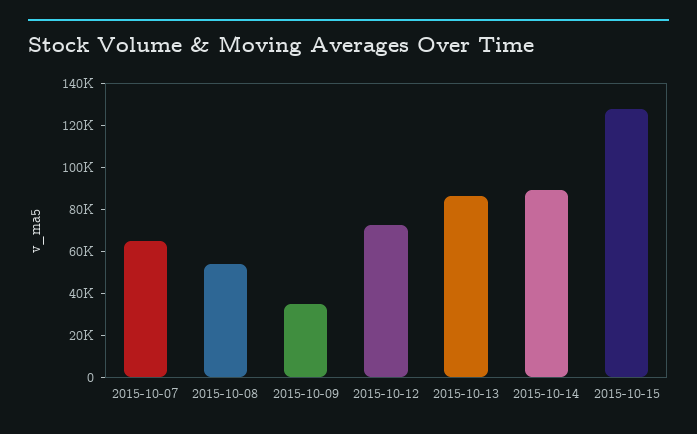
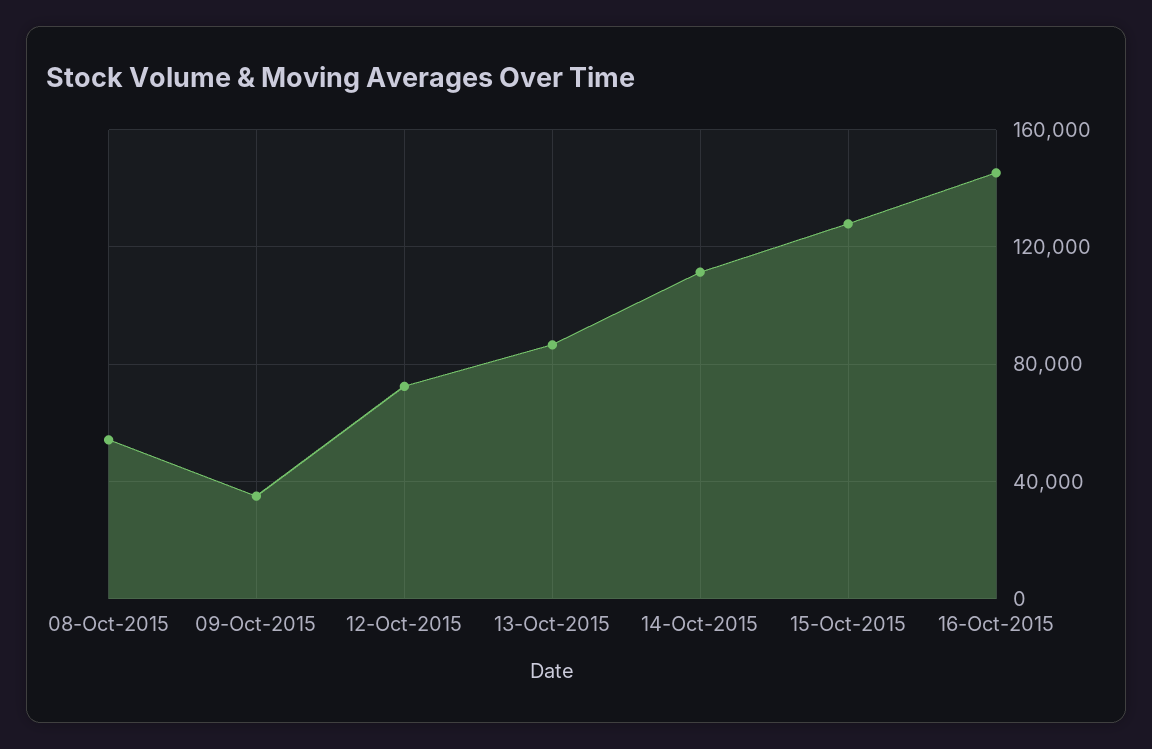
2015-10-07: 65000 -> none
2015-10-14: 90000 -> 110000
16-Oct-2015: none -> 145000

